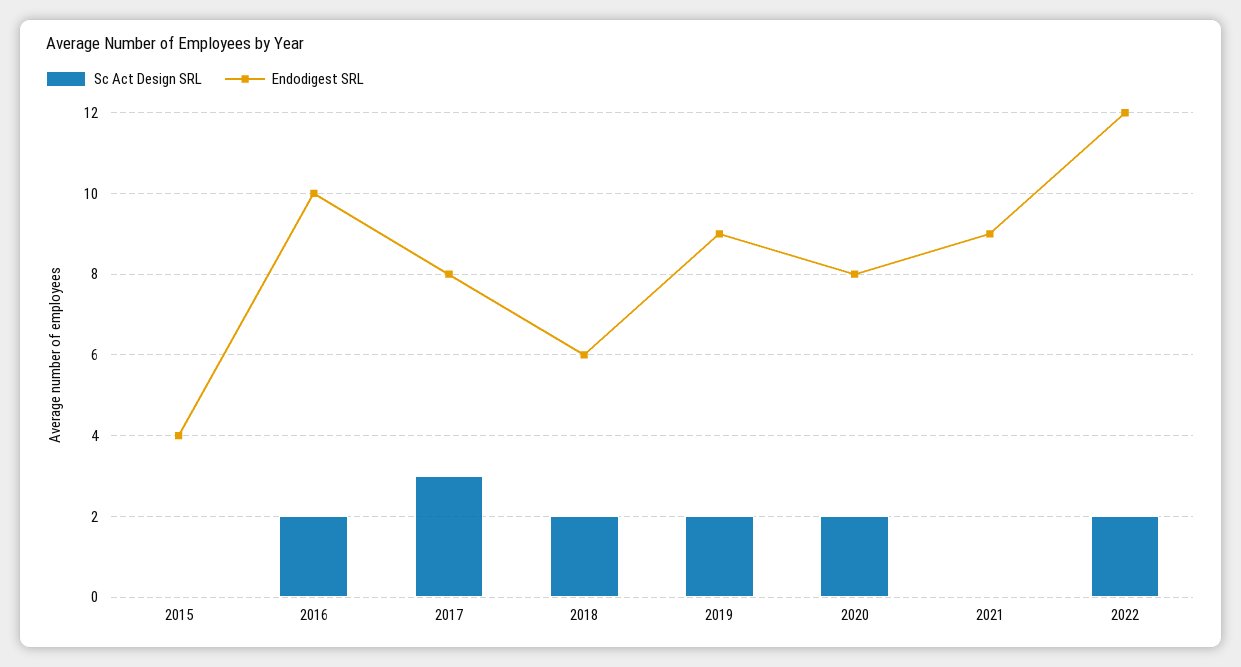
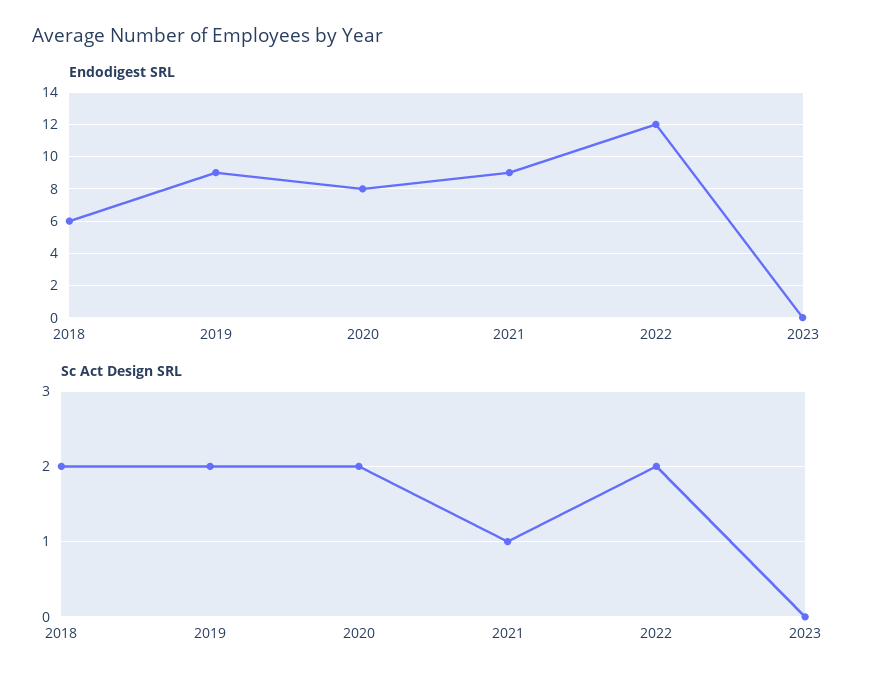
Sc Act Design SRL, 2015: 0 -> none
Endodigest SRL, 2015: 4 -> none
Sc Act Design SRL, 2016: 2 -> none
Endodigest SRL, 2016: 10 -> none
Sc Act Design SRL, 2017: 3 -> none
Endodigest SRL, 2017: 8 -> none
Sc Act Design SRL, 2021: 0 -> 1
Endodigest SRL, 2023: none -> 0
Sc Act Design SRL, 2023: none -> 0

